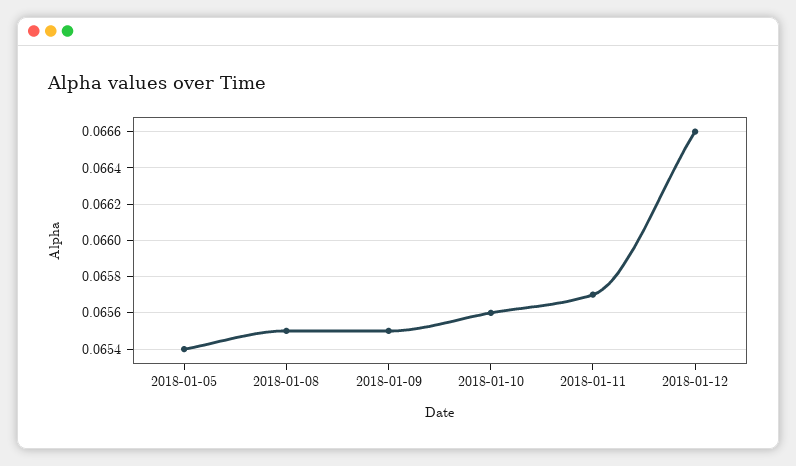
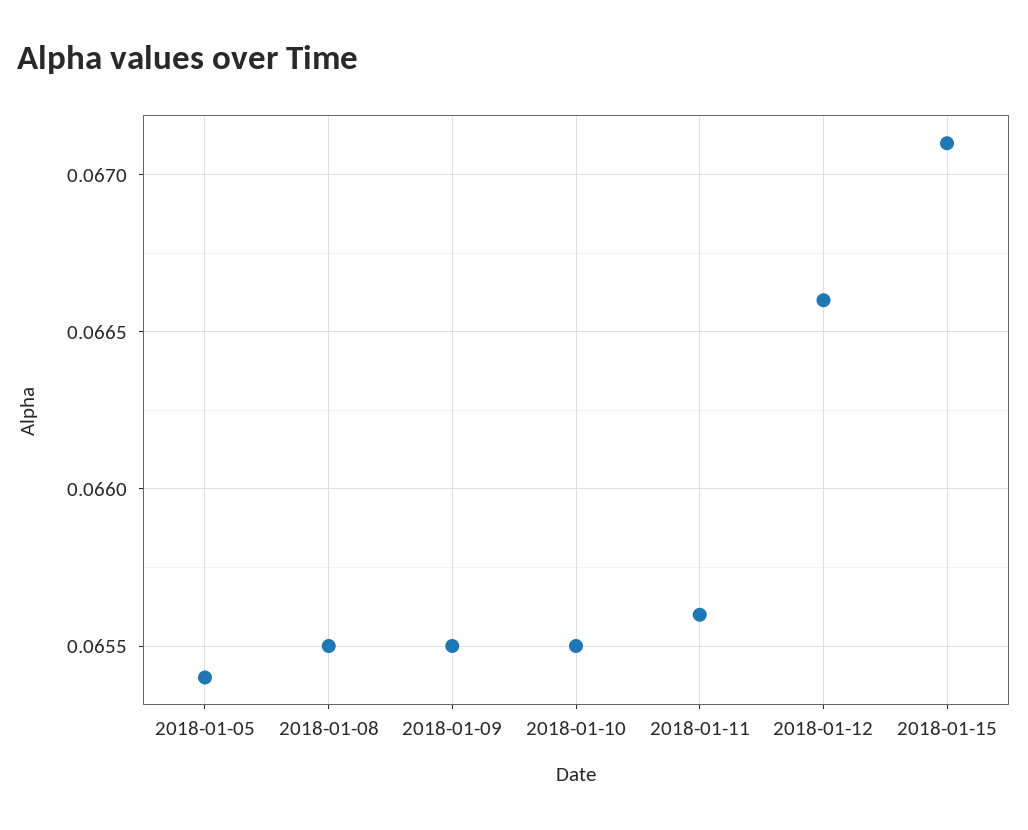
2018-01-10: 0.0656 -> 0.0655
2018-01-11: 0.0657 -> 0.0656
2018-01-15: none -> 0.0671

